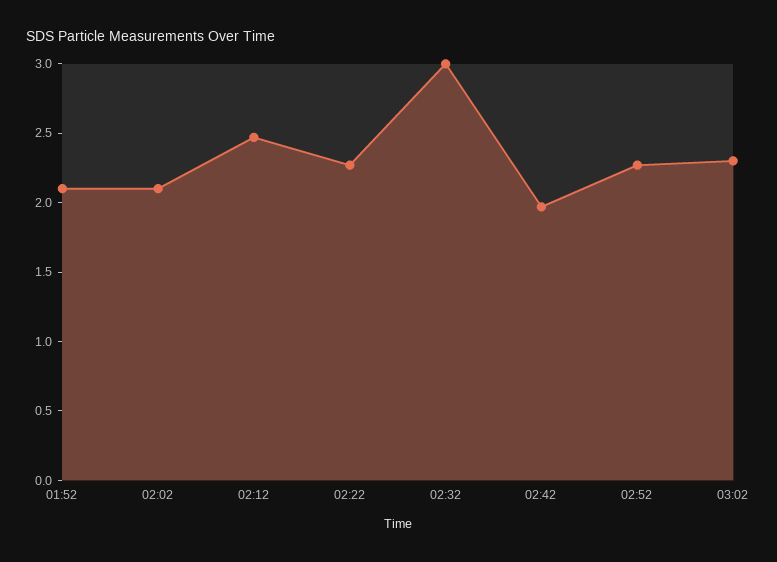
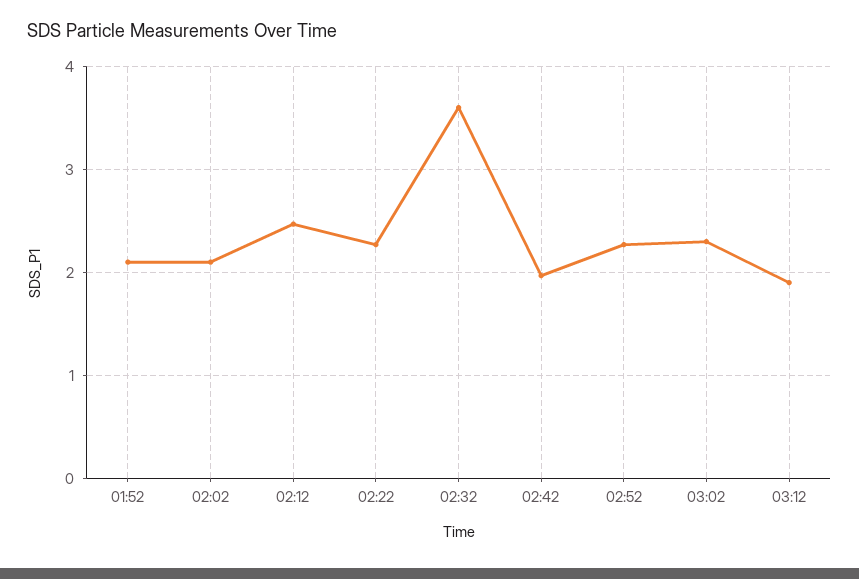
02:32: 3 -> 3.6
03:12: none -> 1.9

